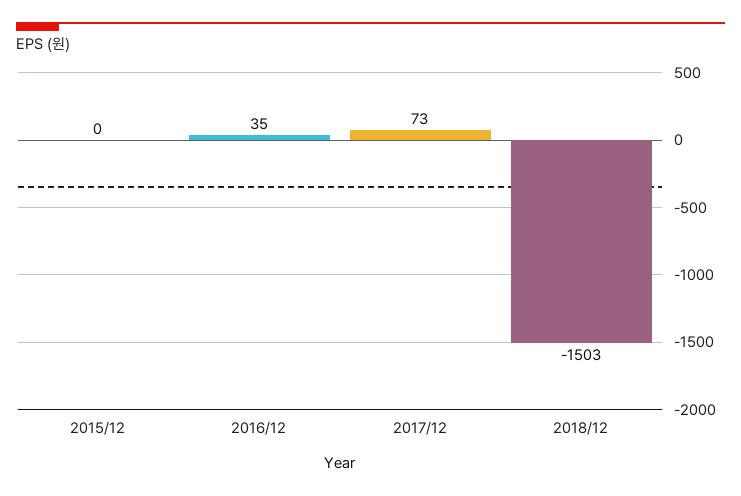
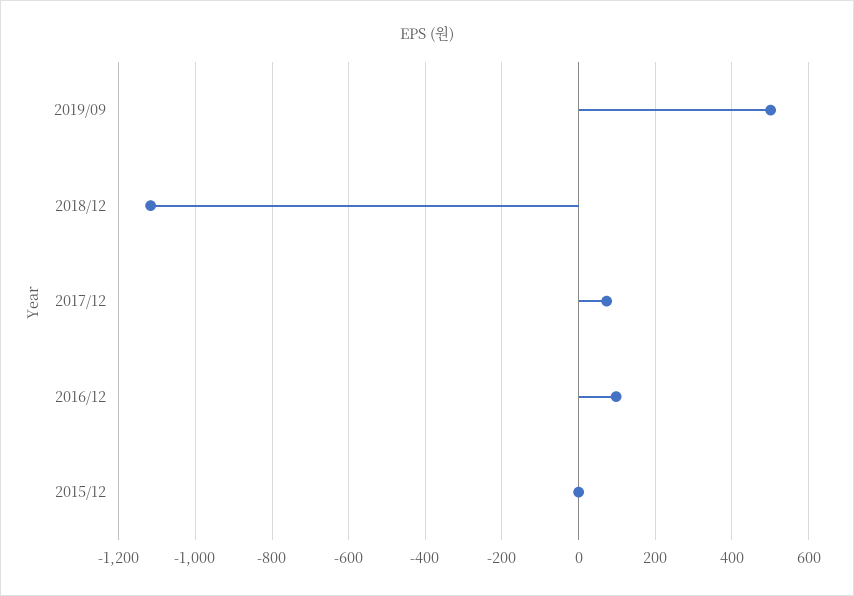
2016/12: 35 -> 100
2018/12: -1503 -> -1120
2019/09: none -> 500

